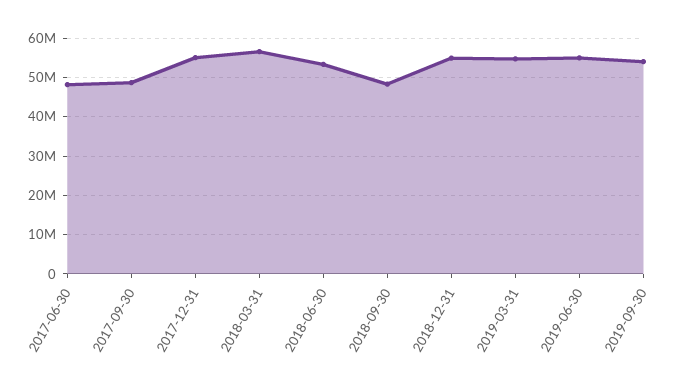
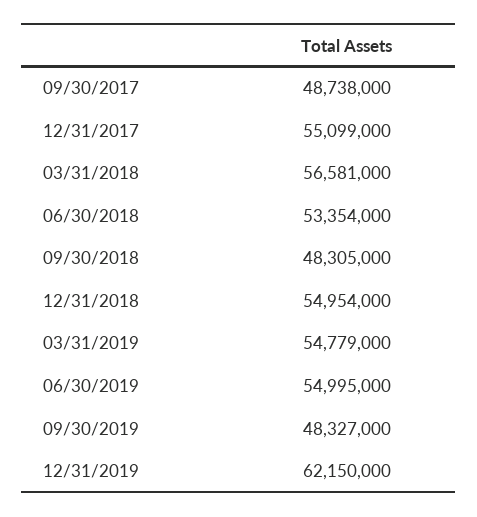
2017-06-30: 48000000 -> none
2019-09-30: 54000000 -> 48327000
12/31/2019: none -> 62150000

